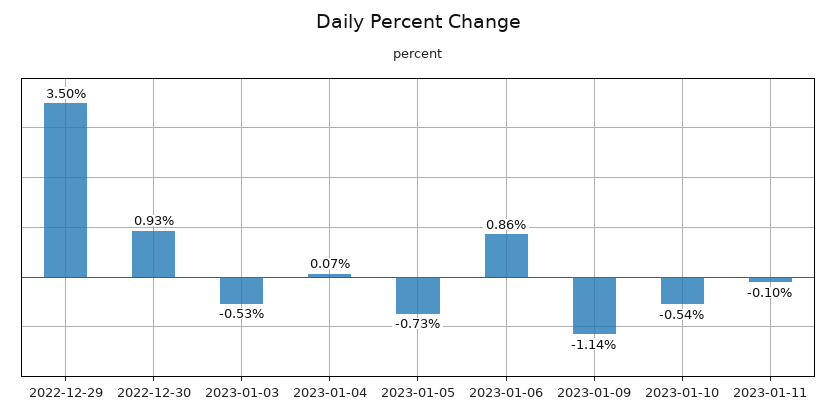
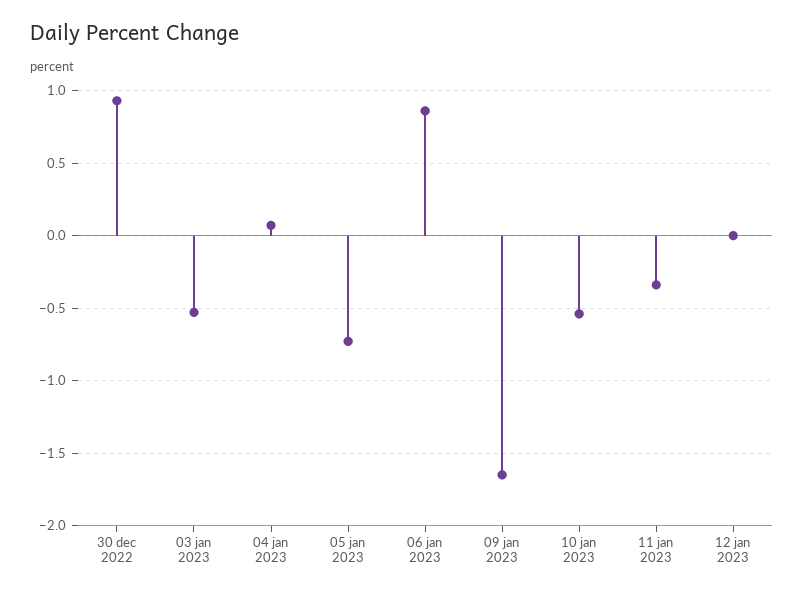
2022-12-29: 3.5 -> none
2023-01-09: -1.14 -> -1.65
2023-01-11: -0.1 -> -0.35
12 jan 2023: none -> 0

